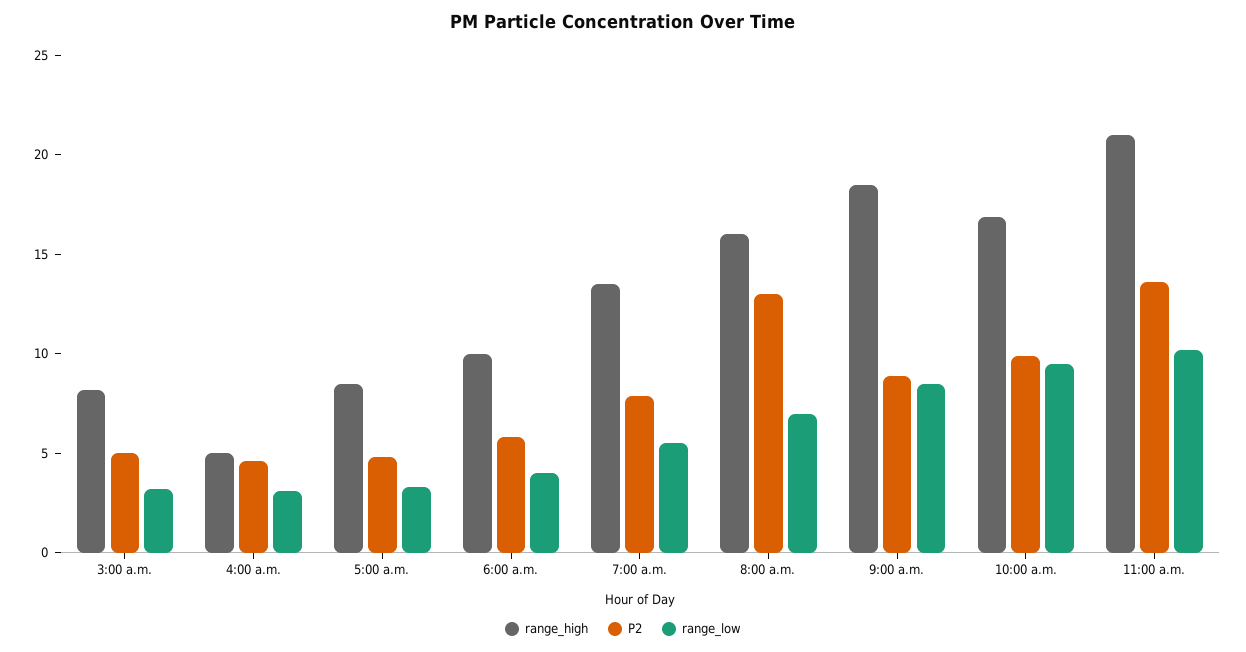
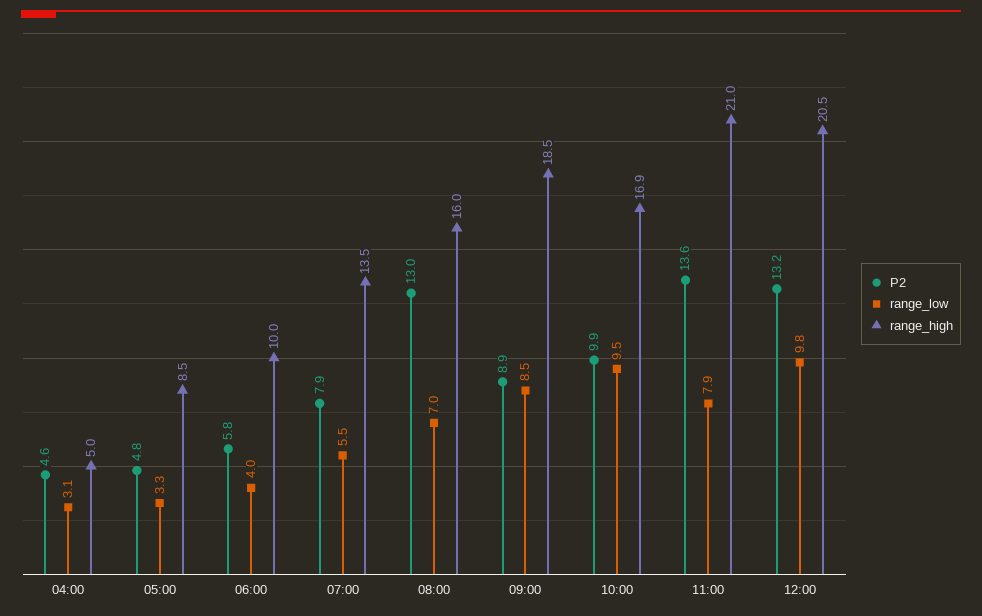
range_high, 3:00 a.m.: 8 -> none
P2, 3:00 a.m.: 5 -> none
range_low, 3:00 a.m.: 3 -> none
range_low, 11:00 a.m.: 10 -> 7.9
P2, 12:00: none -> 13.2
range_low, 12:00: none -> 9.8
range_high, 12:00: none -> 20.5

